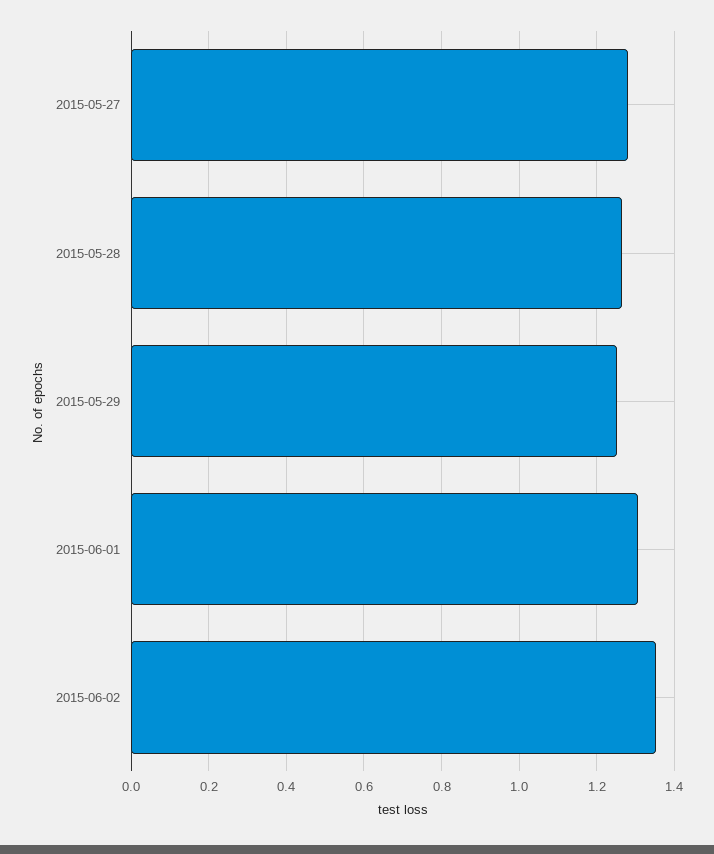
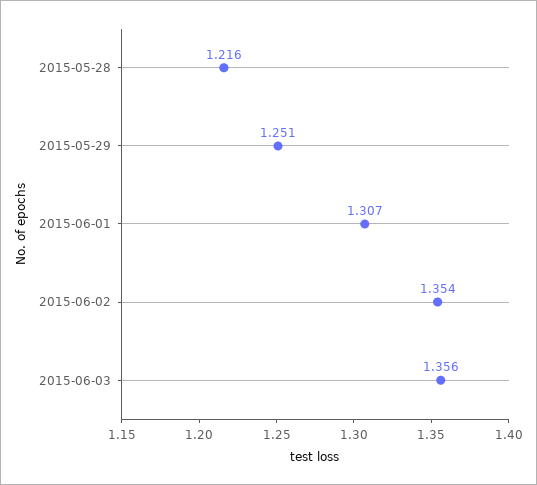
2015-05-27: 1.28 -> none
2015-05-28: 1.26 -> 1.216
2015-06-03: none -> 1.356

